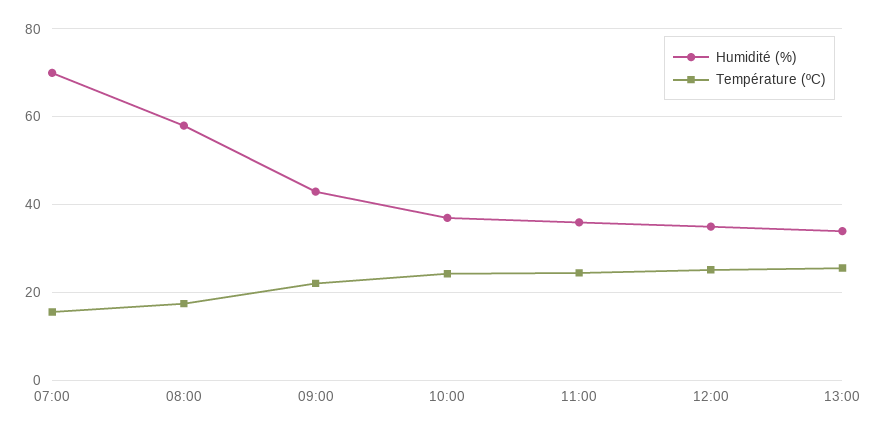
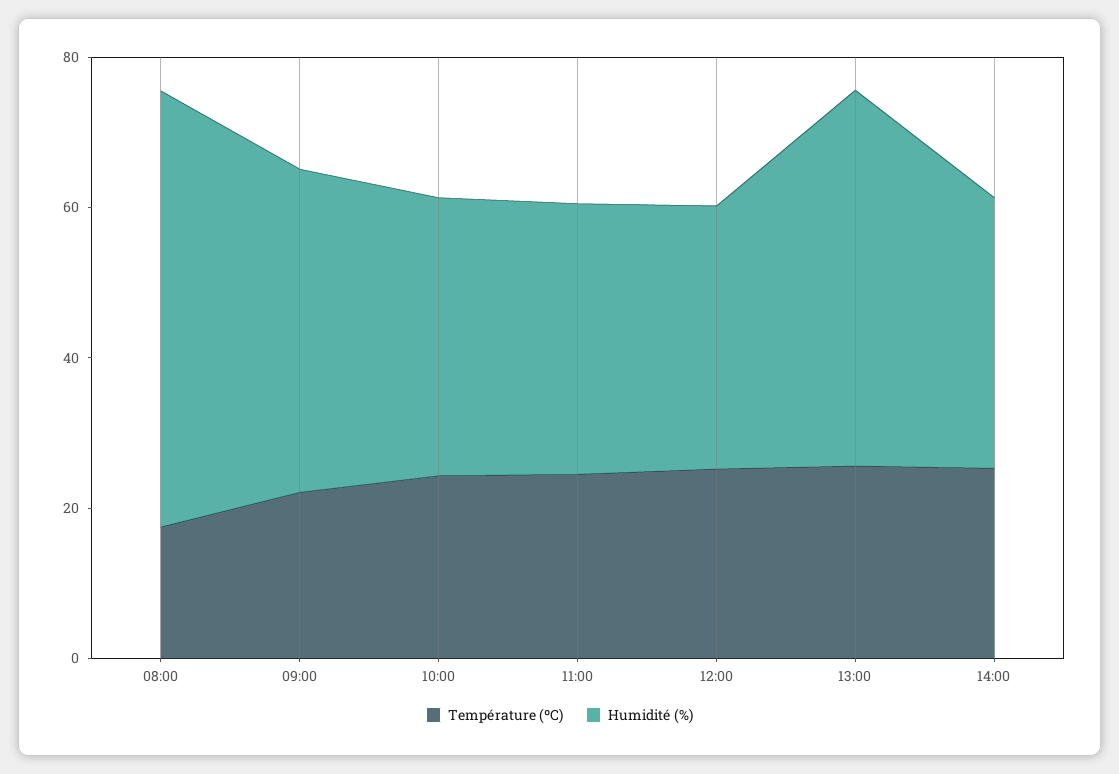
Humidité (%), 07:00: 70 -> none
Température (ºC), 07:00: 16 -> none
Humidité (%), 13:00: 34 -> 50
Température (ºC), 14:00: none -> 25
Humidité (%), 14:00: none -> 35

